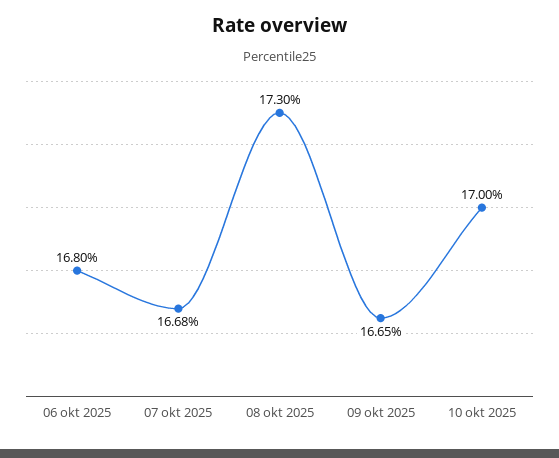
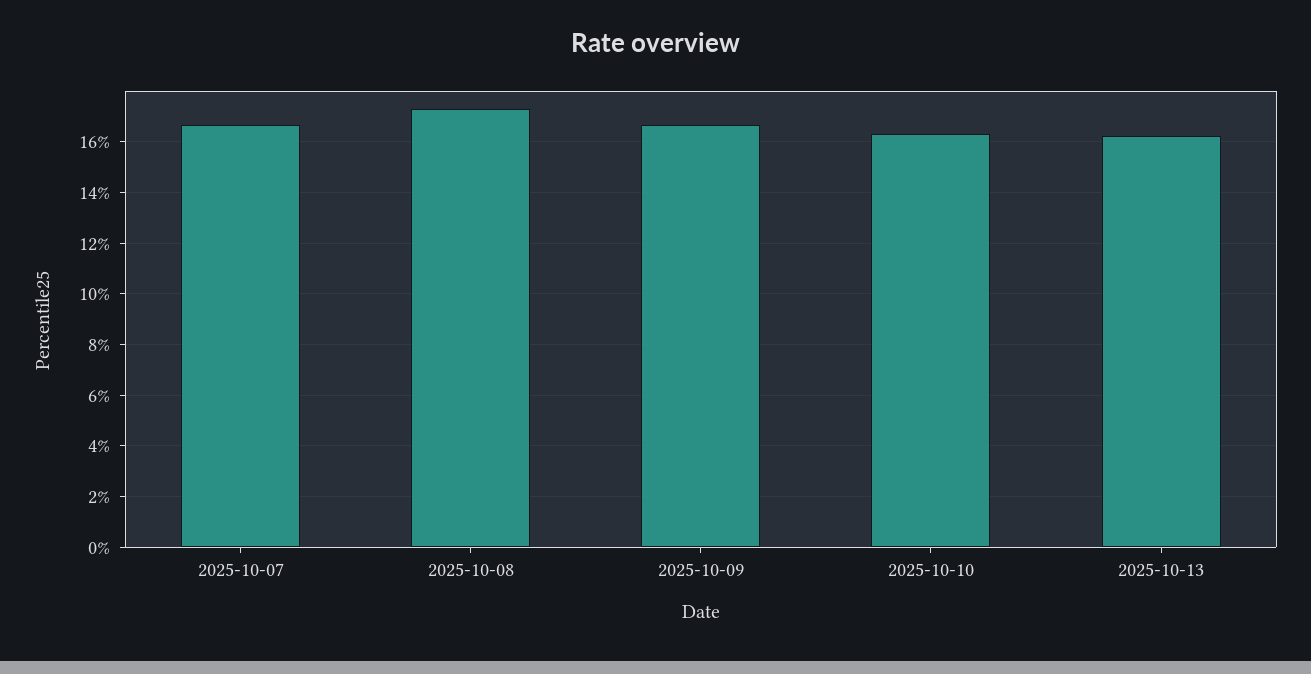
06 okt 2025: 16.8 -> none
10 okt 2025: 17 -> 16.25
2025-10-13: none -> 16.25

